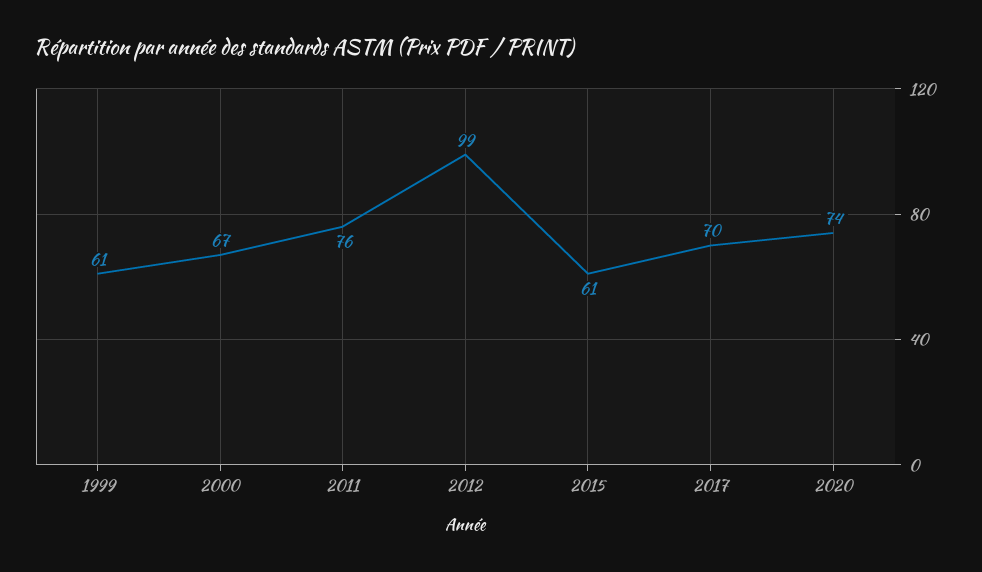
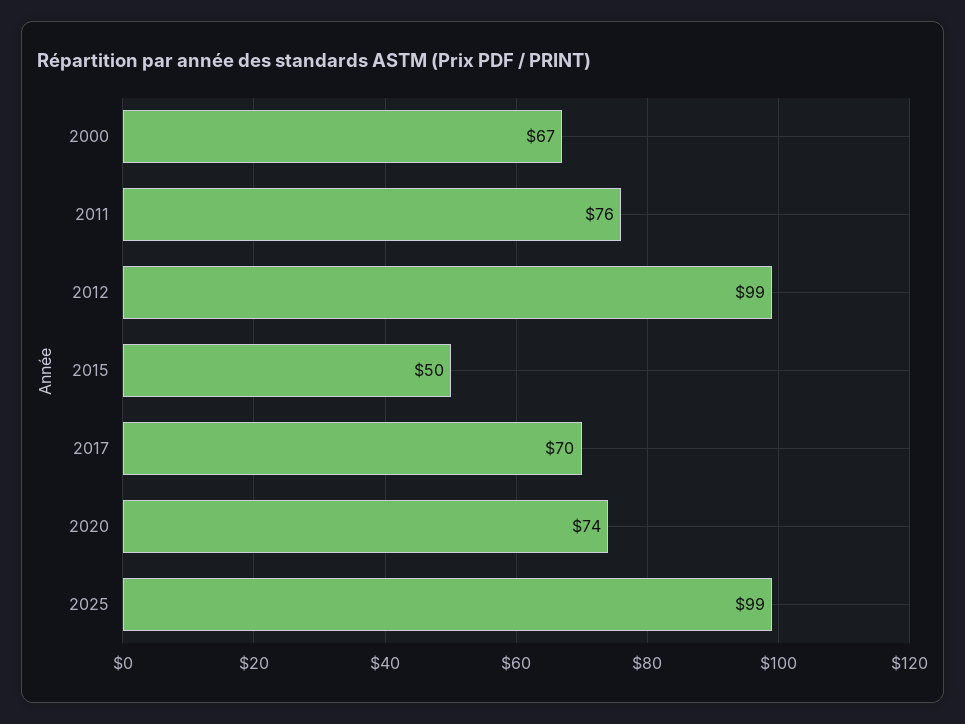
1999: 61 -> none
2015: 61 -> 50
2025: none -> 99

